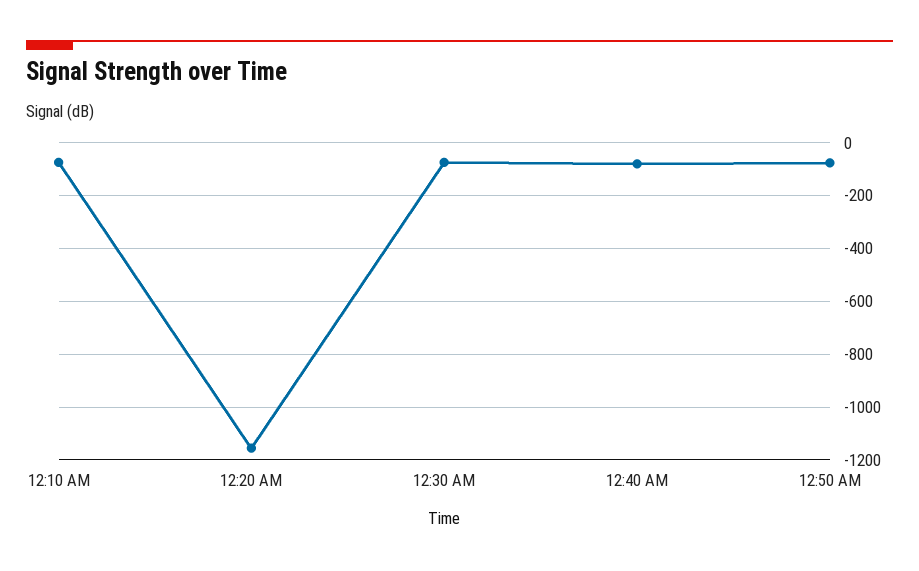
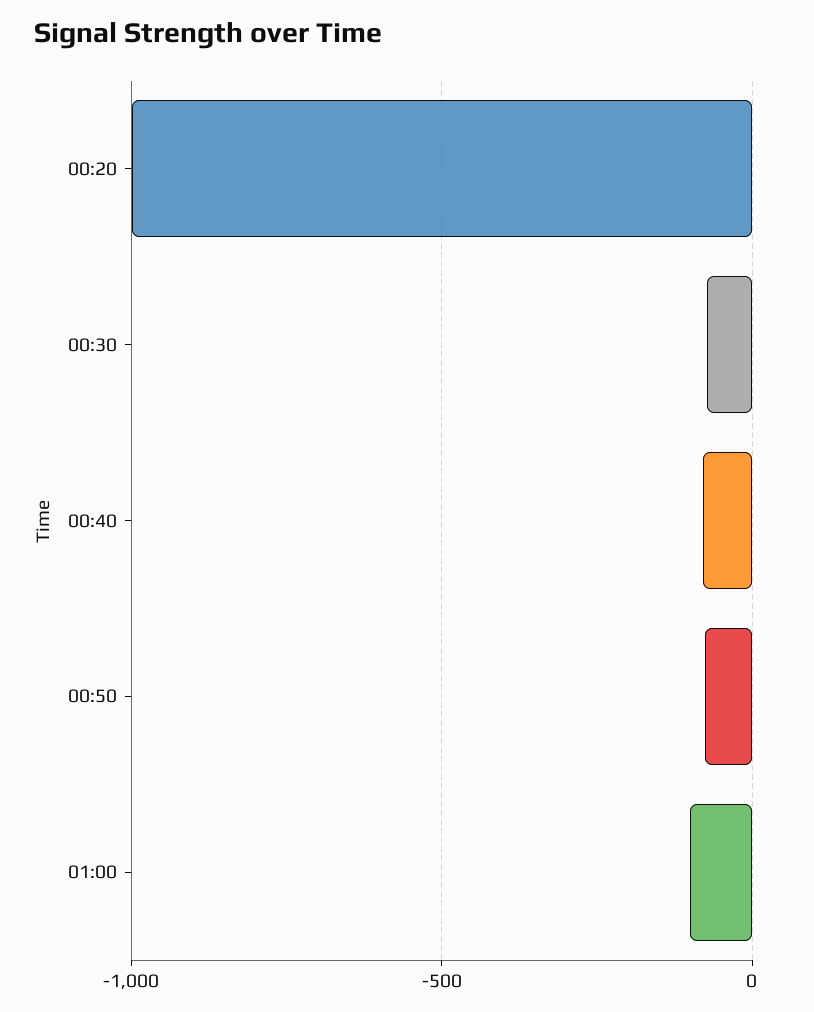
12:10 AM: -75 -> none
12:20 AM: -1150 -> -1000
01:00: none -> -100

